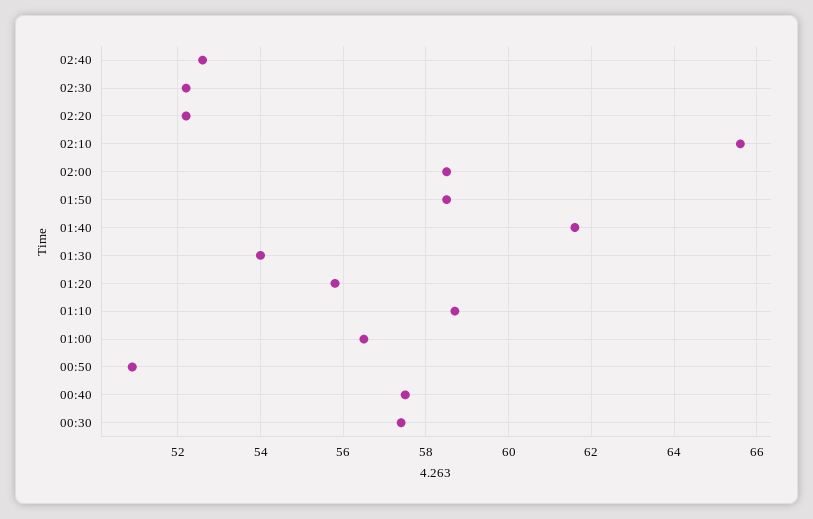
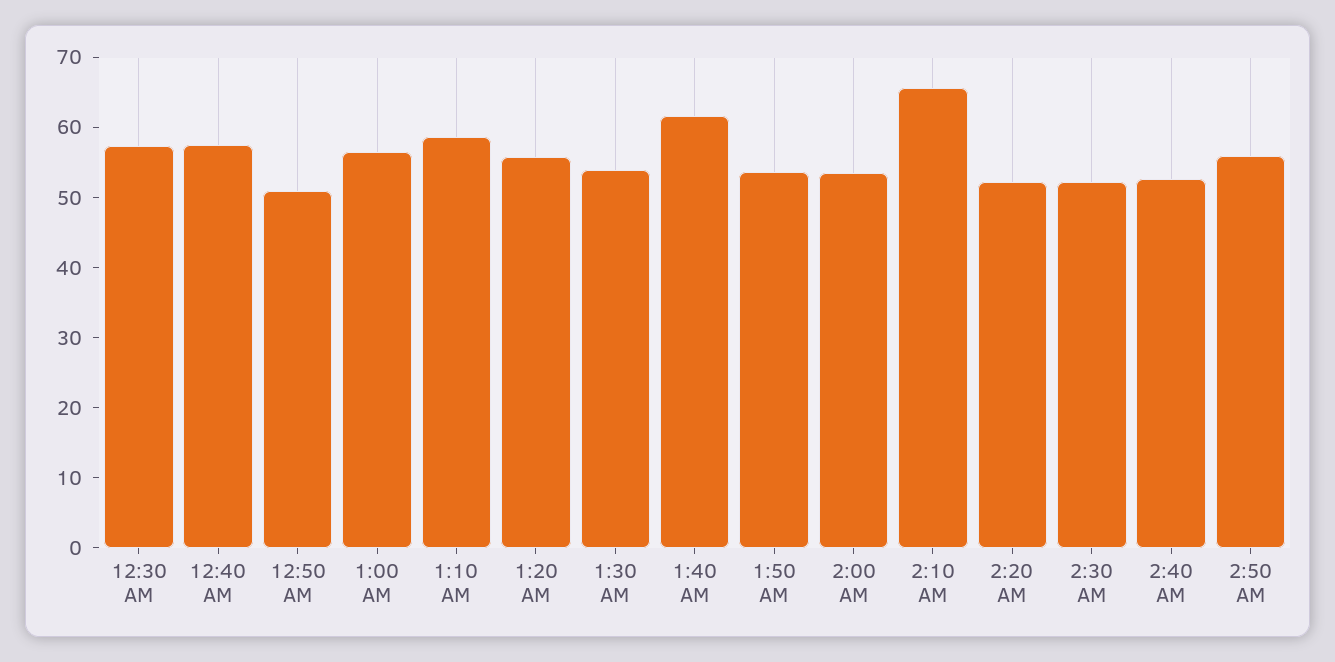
02:00: 58.5 -> 54
01:50: 58.5 -> 54
2:50 AM: none -> 56

